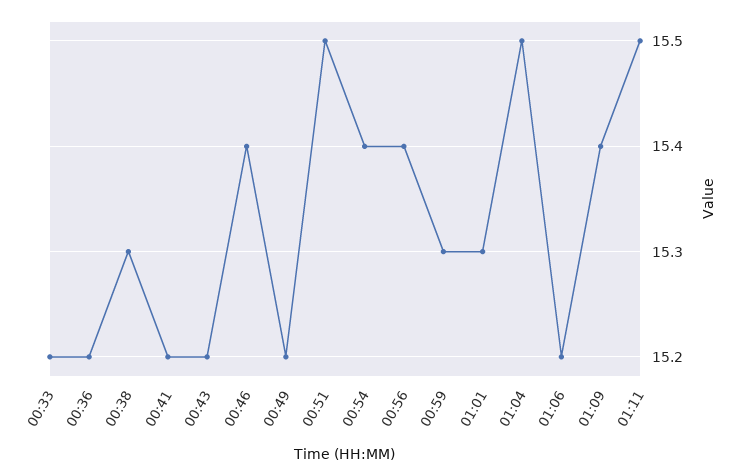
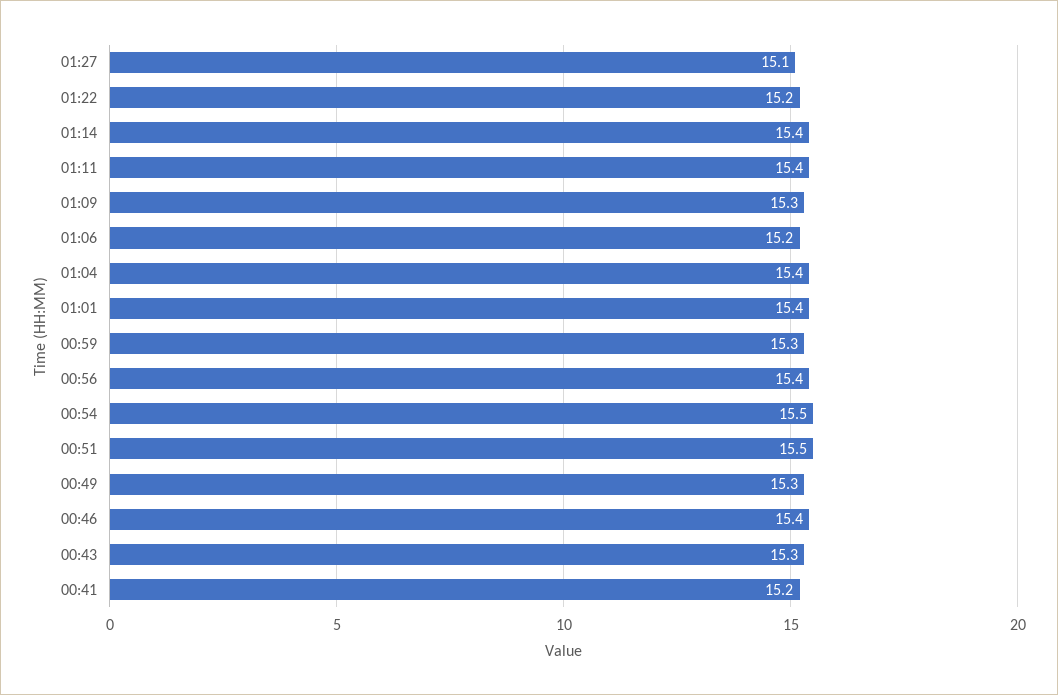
00:33: 15.2 -> none
00:36: 15.2 -> none
00:38: 15.3 -> none
00:43: 15.2 -> 15.3
00:49: 15.2 -> 15.3
00:54: 15.4 -> 15.5
01:01: 15.3 -> 15.4
01:04: 15.5 -> 15.4
01:09: 15.4 -> 15.3
01:11: 15.5 -> 15.4
01:27: none -> 15.1
01:22: none -> 15.2
01:14: none -> 15.4

